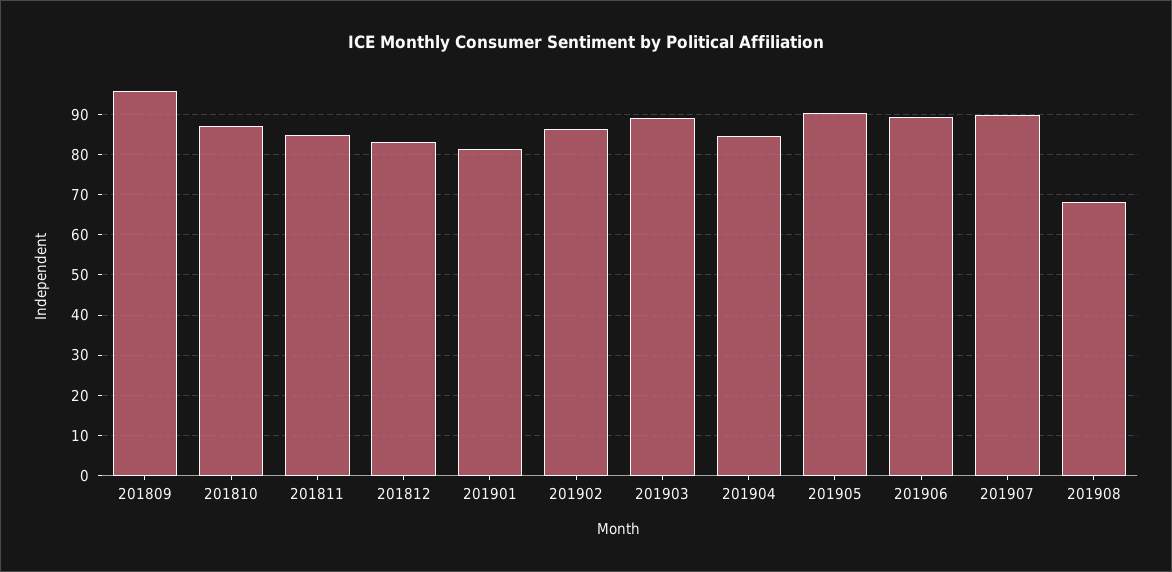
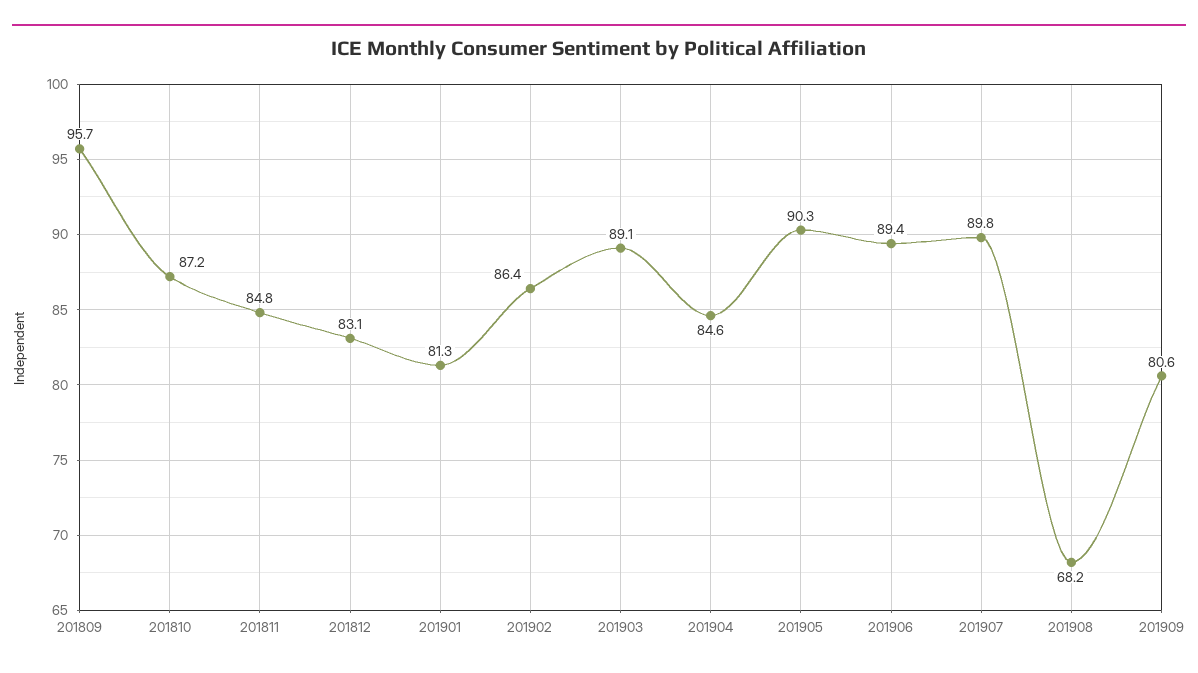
201909: none -> 80.6

